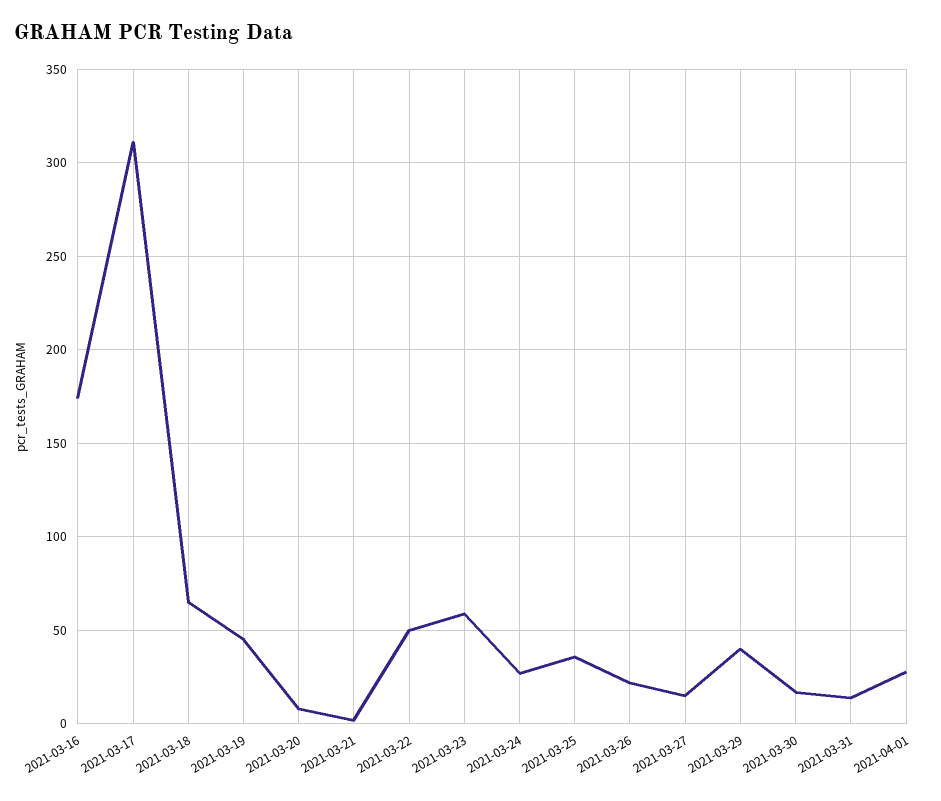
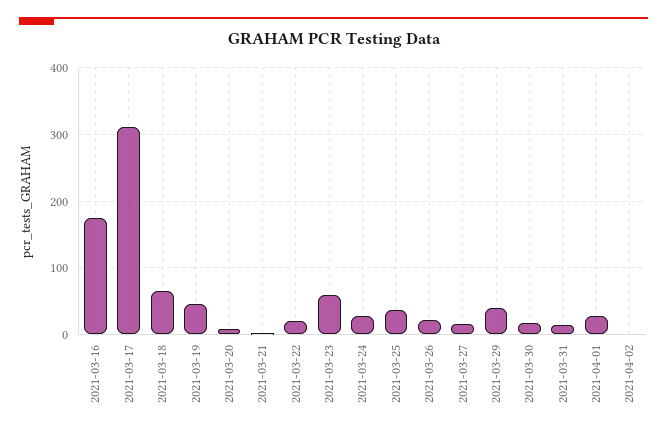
2021-03-22: 50 -> 20
2021-04-02: none -> 0

